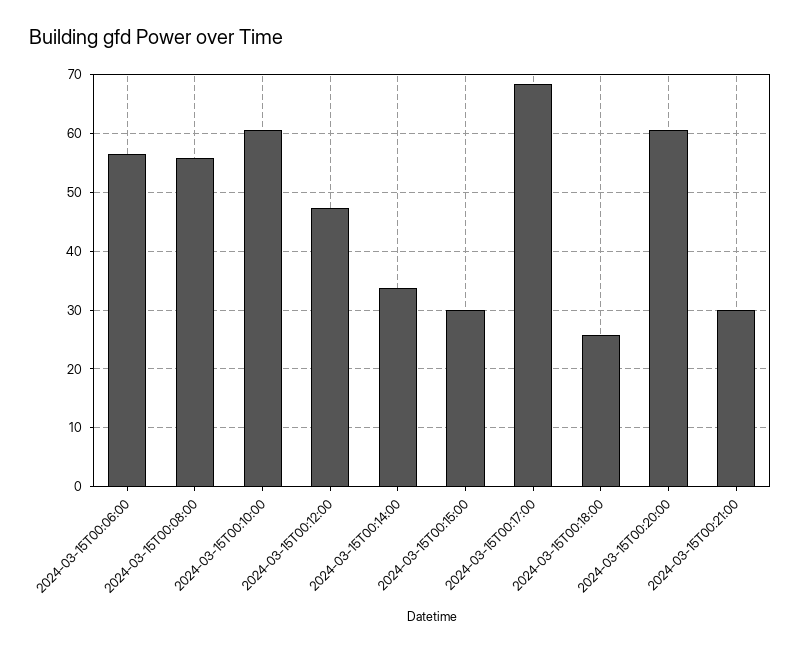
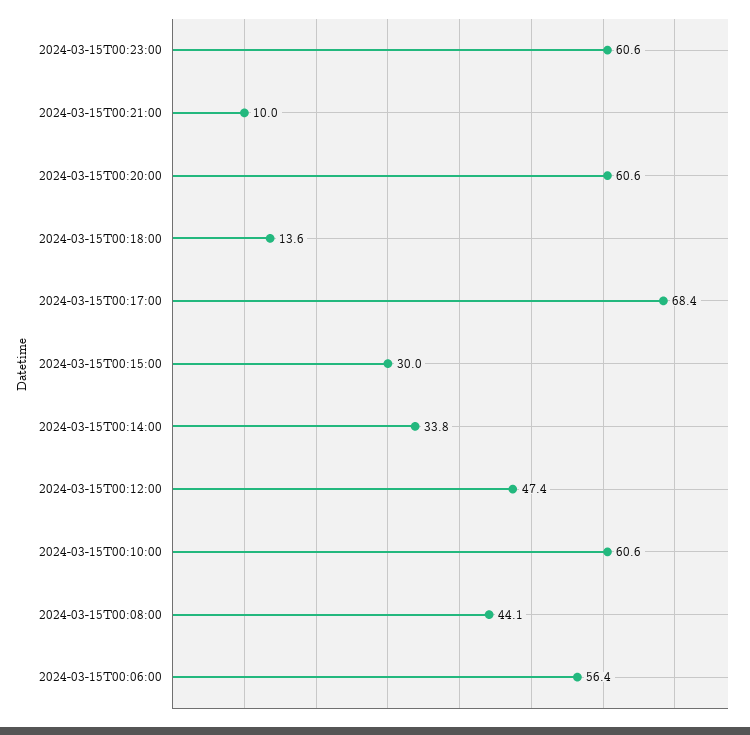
2024-03-15T00:08:00: 56 -> 44.1
2024-03-15T00:18:00: 26 -> 13.6
2024-03-15T00:21:00: 30 -> 10
2024-03-15T00:23:00: none -> 60.6

